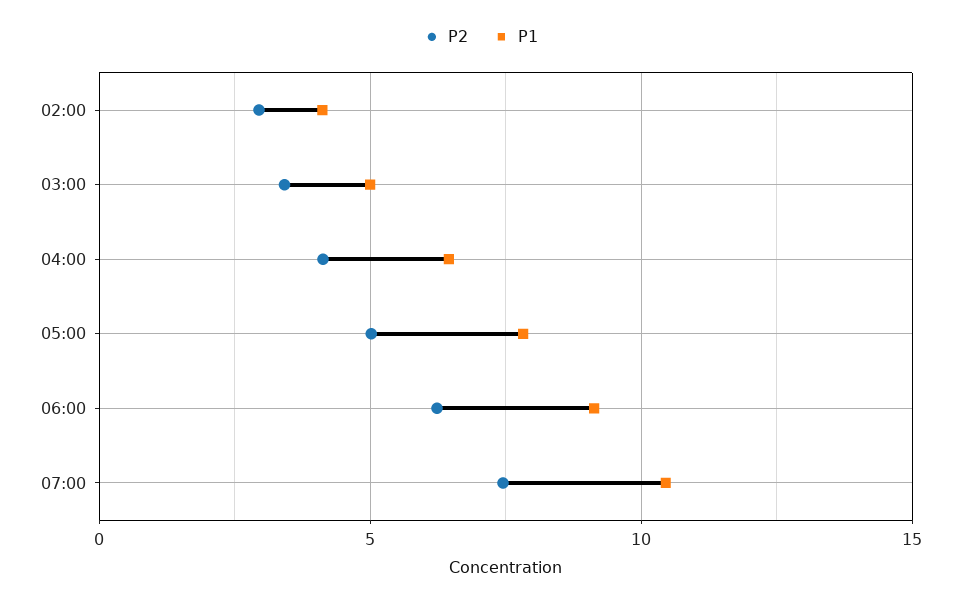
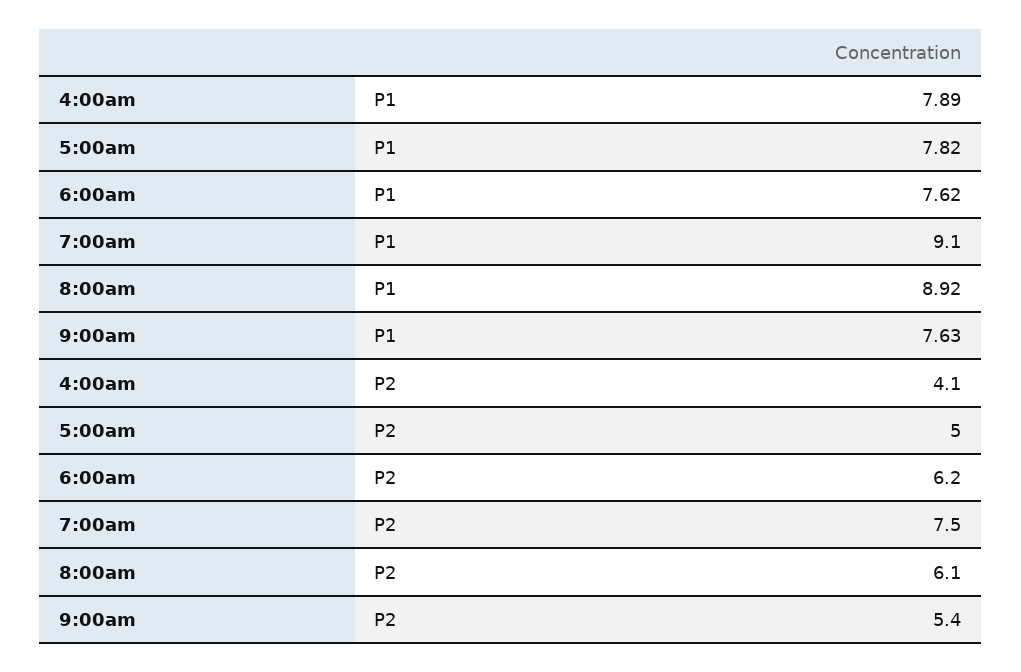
P2, 02:00: 3 -> none
P1, 02:00: 4 -> none
P2, 03:00: 3.5 -> none
P1, 03:00: 5 -> none
P1, 04:00: 6.5 -> 7.89
P1, 06:00: 9 -> 7.62
P1, 07:00: 10.5 -> 9.1
P1, 8:00am: none -> 8.92
P1, 9:00am: none -> 7.63
P2, 8:00am: none -> 6.1
P2, 9:00am: none -> 5.4

